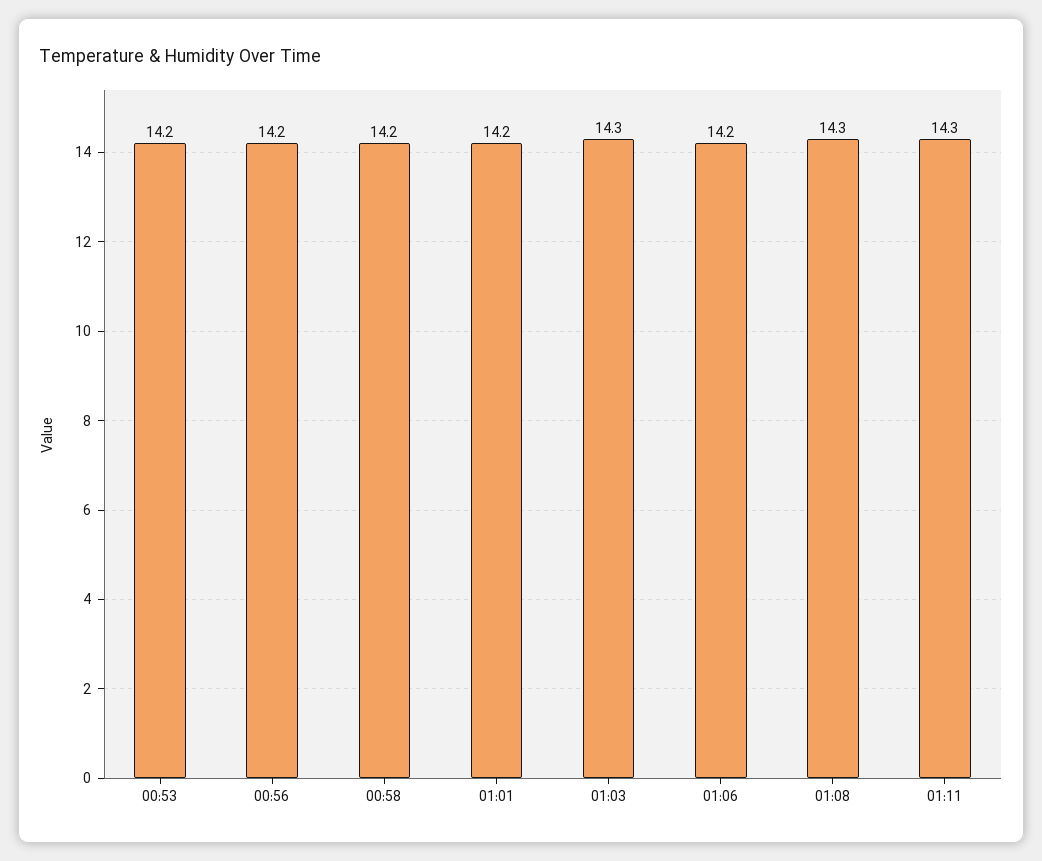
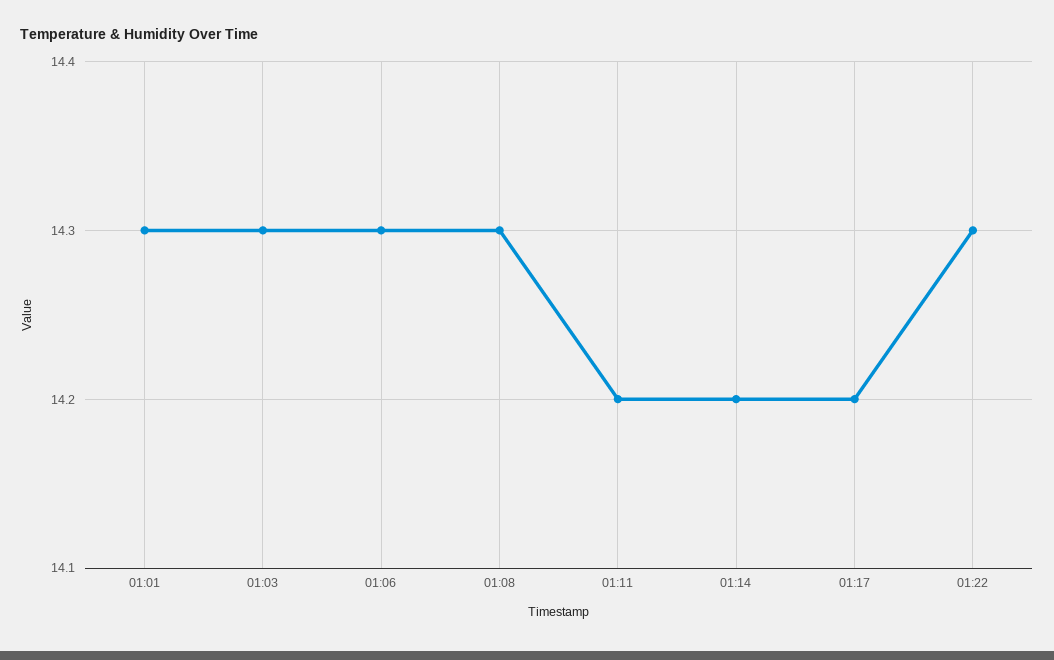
00:53: 14.2 -> none
00:56: 14.2 -> none
00:58: 14.2 -> none
01:01: 14.2 -> 14.3
01:06: 14.2 -> 14.3
01:11: 14.3 -> 14.2
01:14: none -> 14.2
01:17: none -> 14.2
01:22: none -> 14.3

